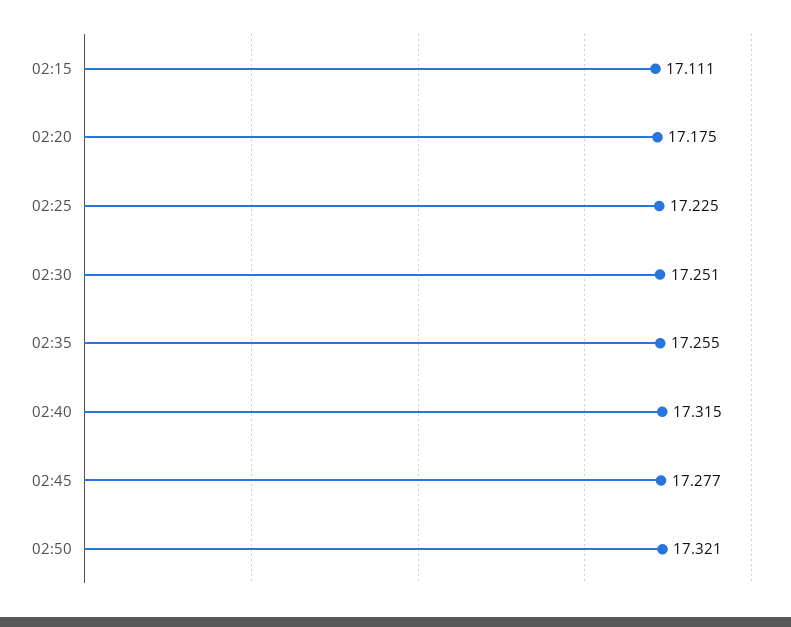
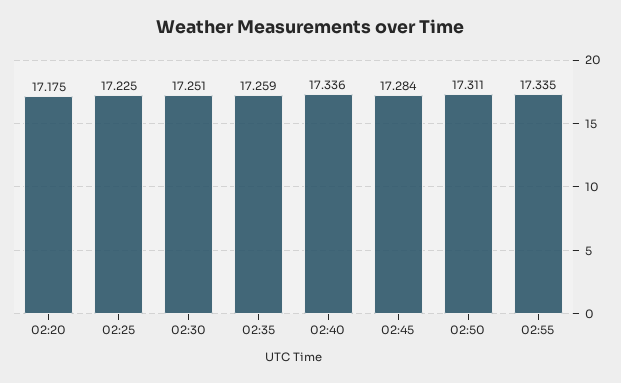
02:15: 17.111 -> none
02:35: 17.255 -> 17.259
02:40: 17.315 -> 17.336
02:45: 17.277 -> 17.284
02:50: 17.321 -> 17.311
02:55: none -> 17.335

